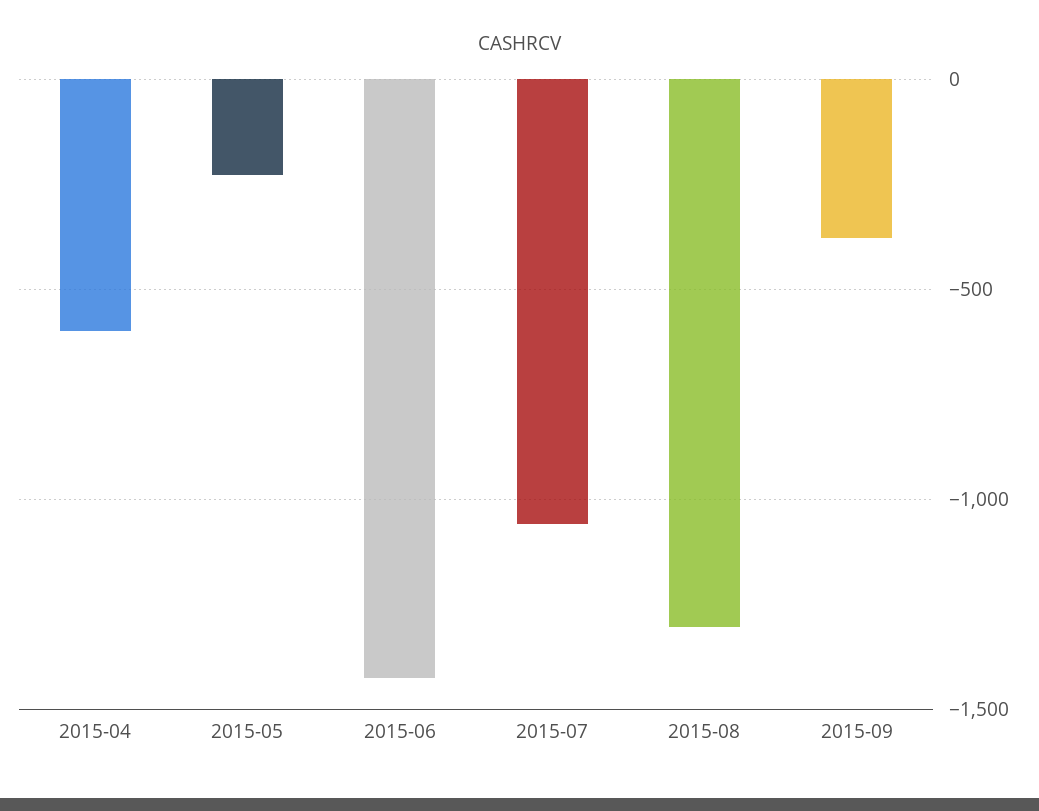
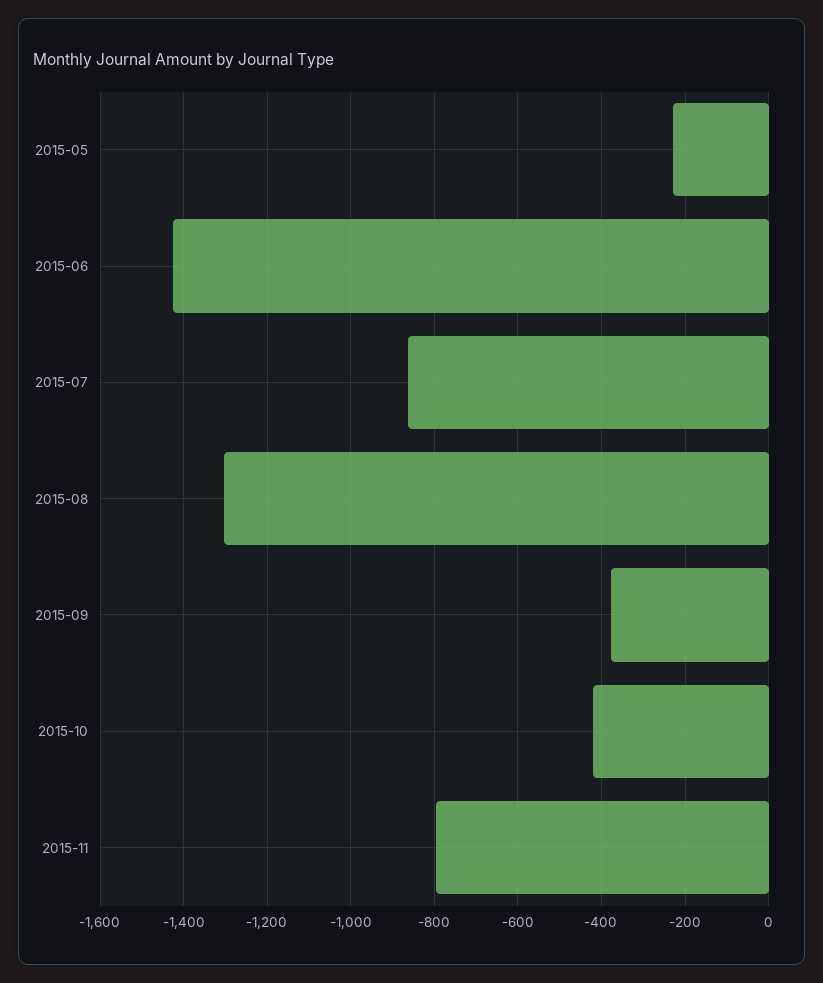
2015-04: -600 -> none
2015-07: -1050 -> -860
2015-10: none -> -420
2015-11: none -> -800

